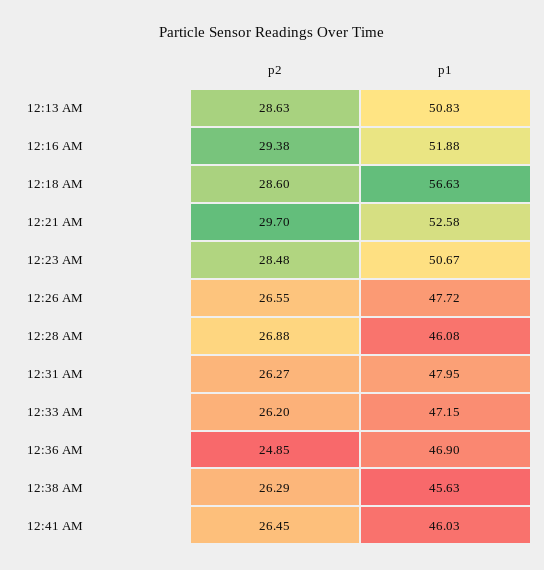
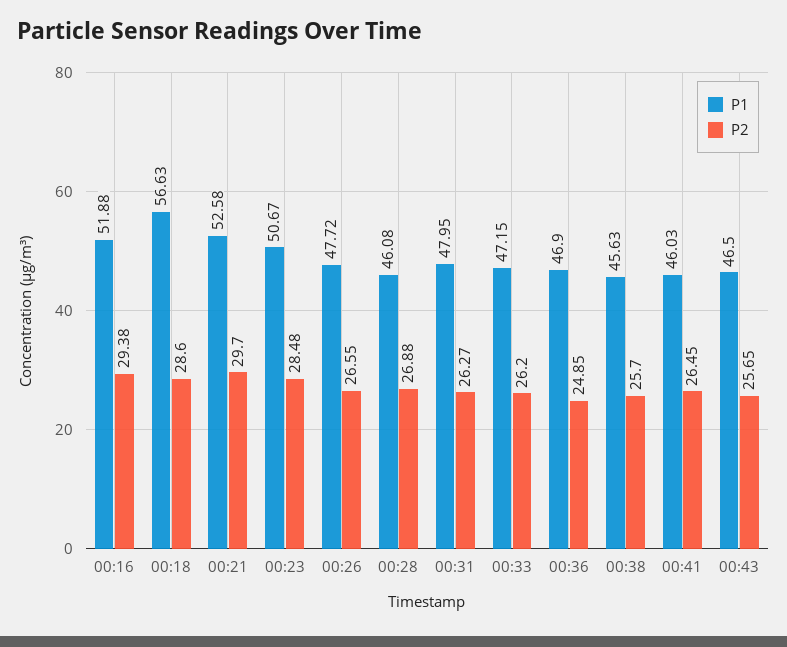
p2, 12:13 AM: 28.63 -> none
p1, 12:13 AM: 50.83 -> none
p2, 12:38 AM: 26.29 -> 25.7
p1, 00:43: none -> 46.5
p2, 00:43: none -> 25.65

